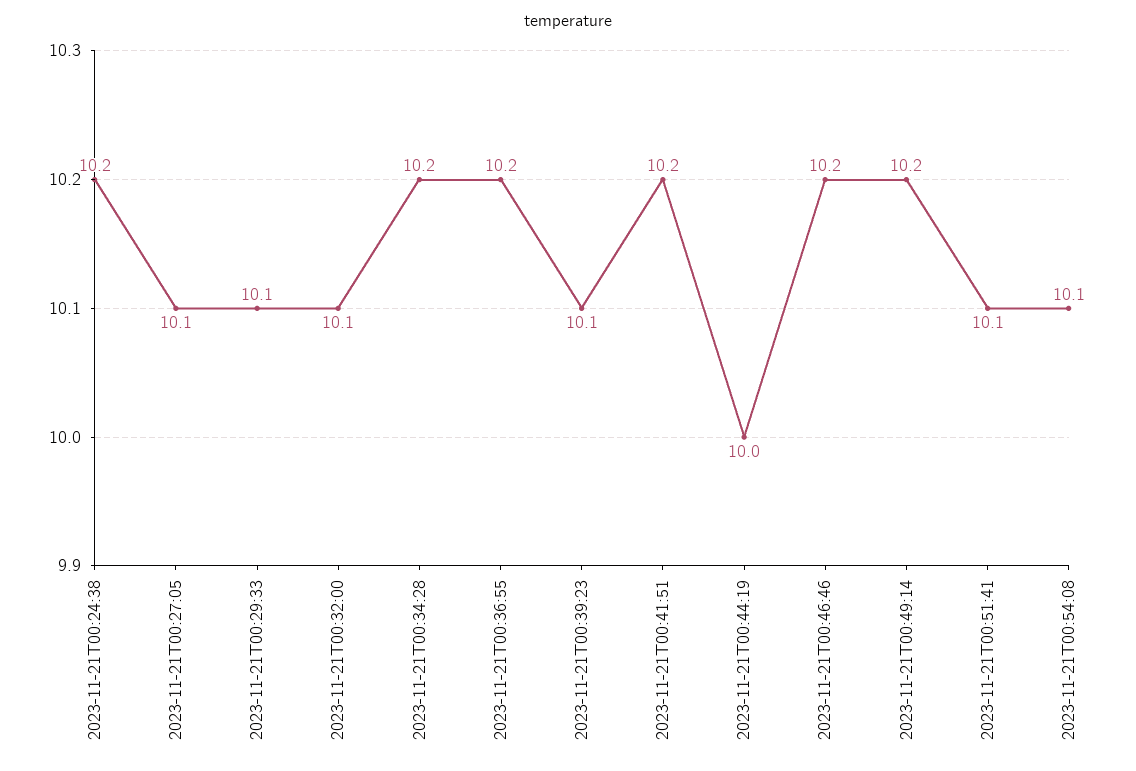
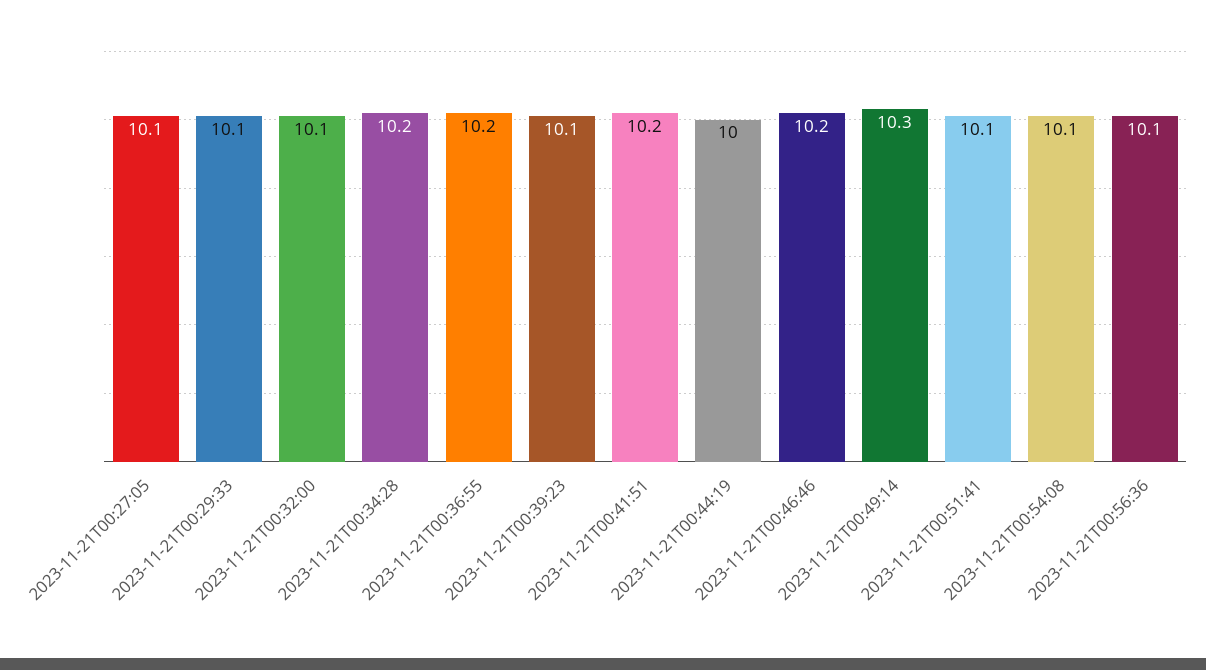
2023-11-21T00:24:38: 10.2 -> none
2023-11-21T00:49:14: 10.2 -> 10.3
2023-11-21T00:56:36: none -> 10.1

